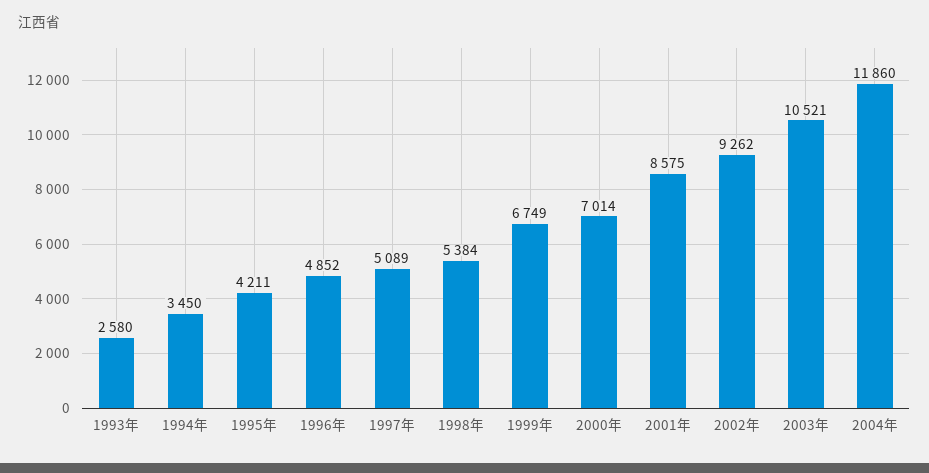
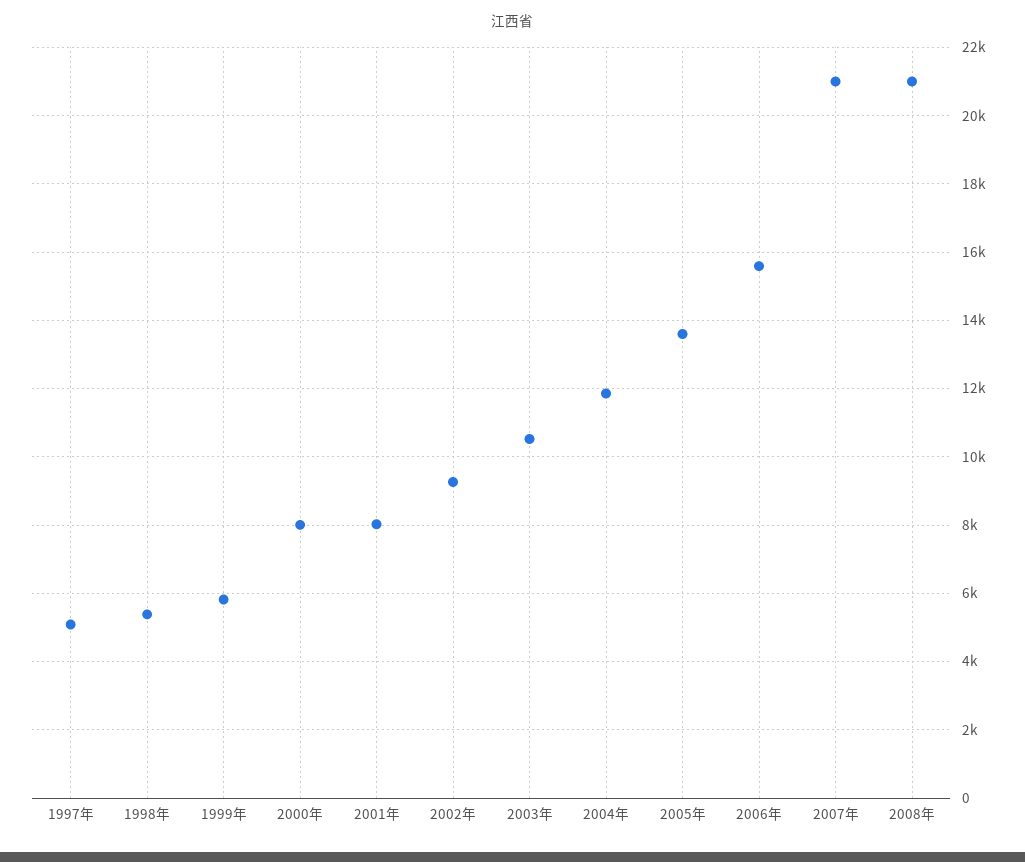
1993年: 2580 -> none
1994年: 3450 -> none
1995年: 4211 -> none
1996年: 4852 -> none
1999年: 6749 -> 5800
2000年: 7014 -> 8000
2001年: 8575 -> 8000
2005年: none -> 13600
2006年: none -> 15600
2007年: none -> 21000
2008年: none -> 21000

